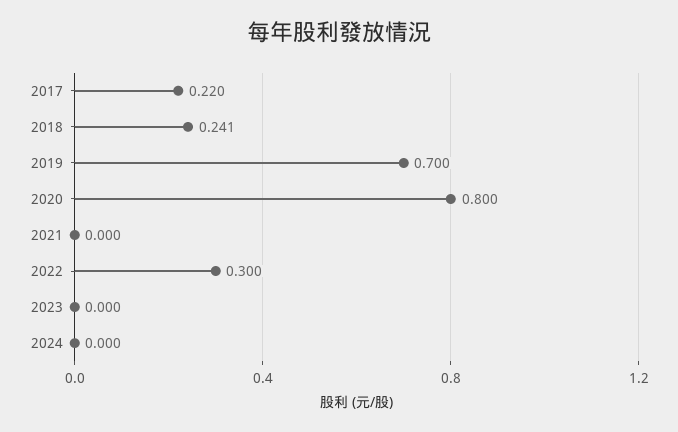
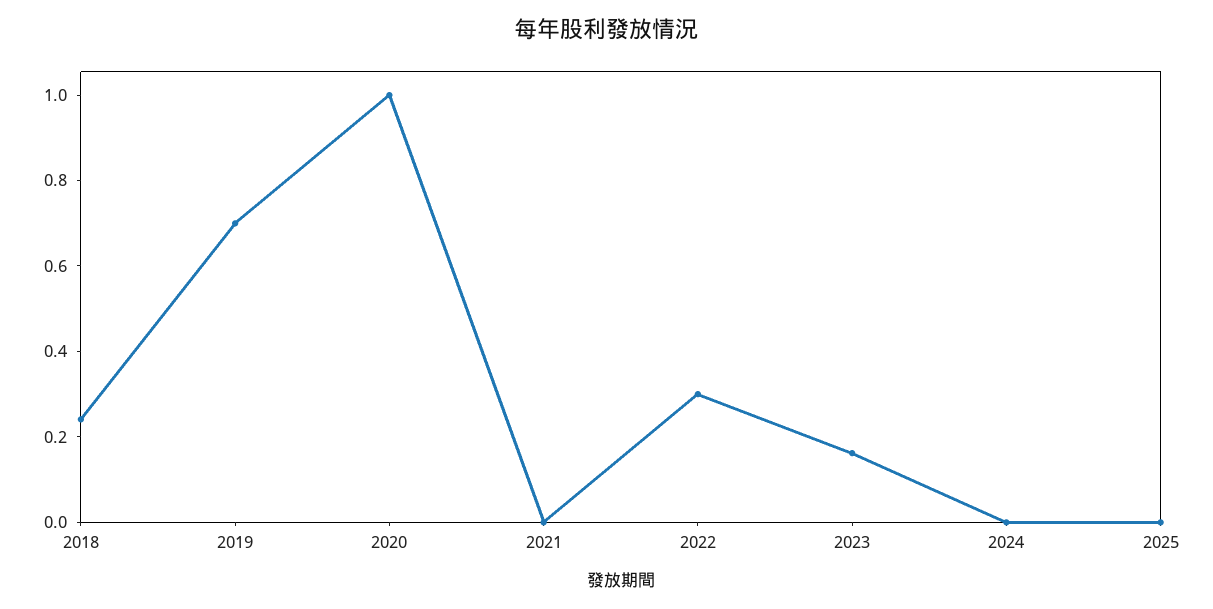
2017: 0.22 -> none
2020: 0.8 -> 1
2023: 0 -> 0.15
2025: none -> 0

